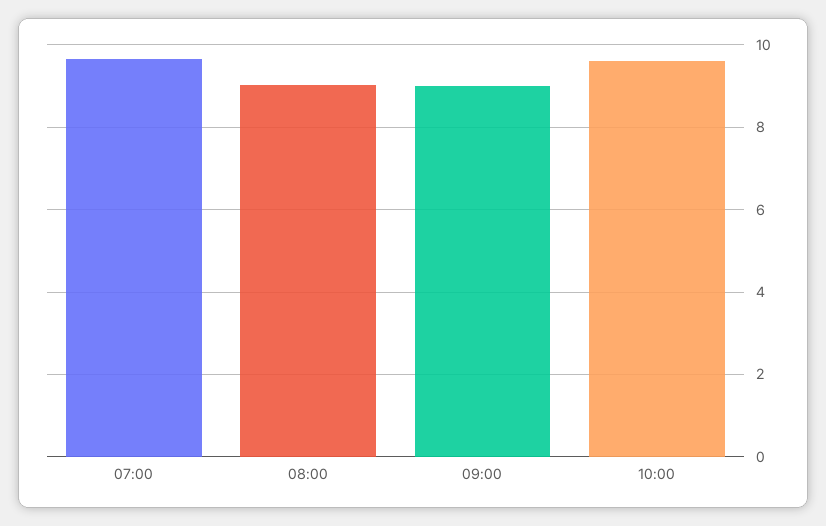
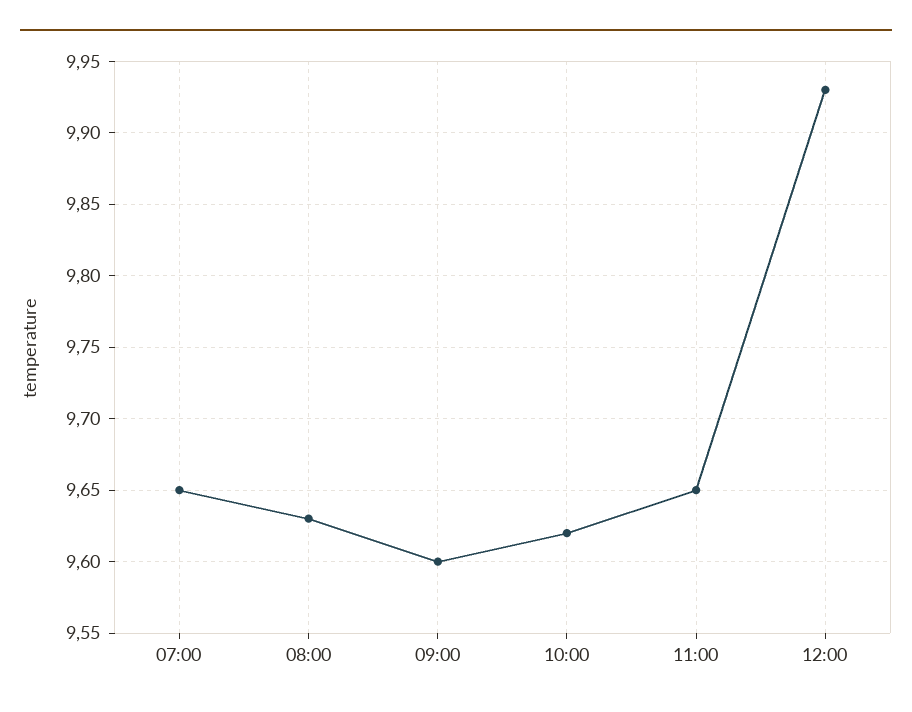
08:00: 9 -> 9.63
09:00: 9 -> 9.6
11:00: none -> 9.65
12:00: none -> 9.93

